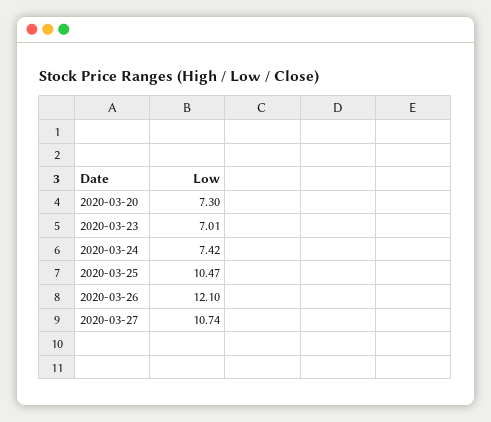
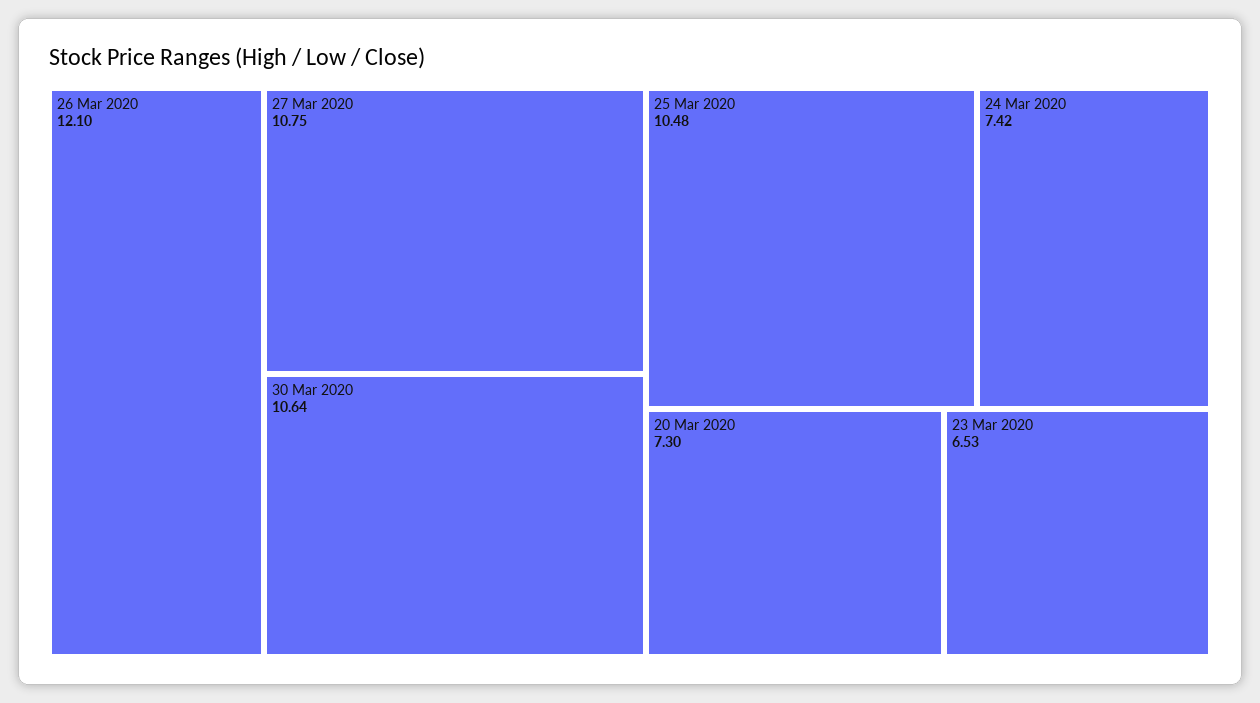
2020-03-23: 7.01 -> 6.53
2020-03-25: 10.47 -> 10.48
2020-03-27: 10.74 -> 10.75
30 Mar 2020: none -> 10.64

